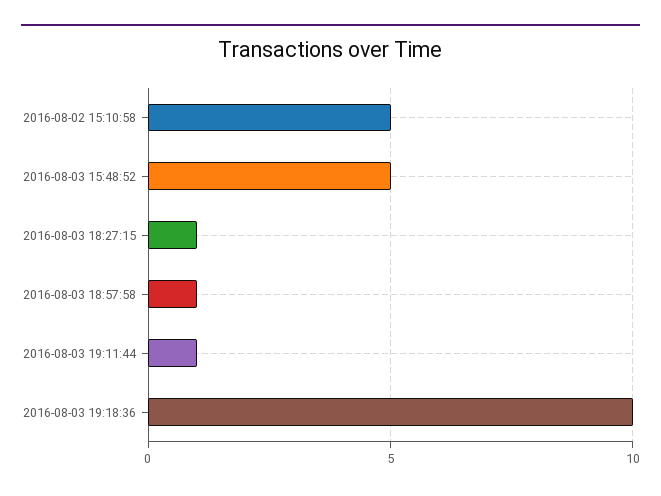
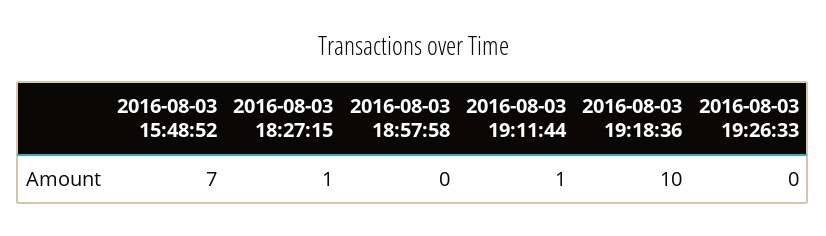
2016-08-02 15:10:58: 5 -> none
2016-08-03 15:48:52: 5 -> 7
2016-08-03 18:57:58: 1 -> 0
2016-08-03 19:26:33: none -> 0

